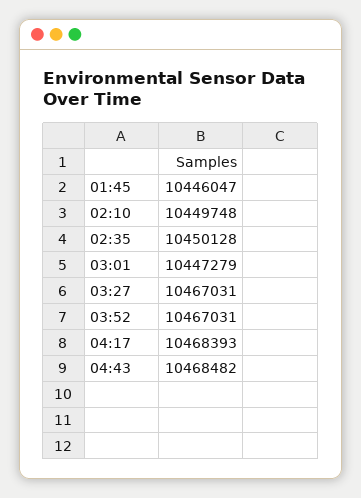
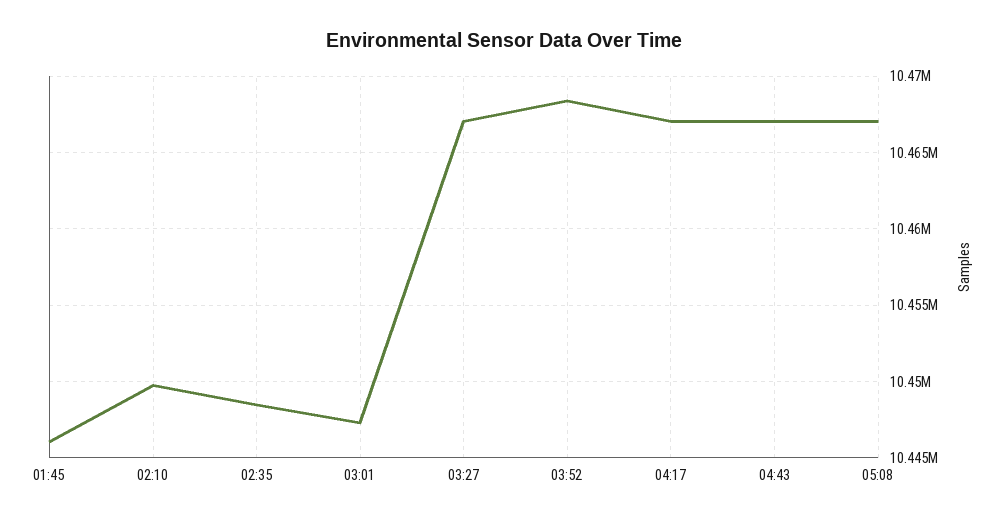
02:35: 10450128 -> 10448500
03:52: 10467031 -> 10468500
04:17: 10468393 -> 10467000
04:43: 10468482 -> 10467000
05:08: none -> 10467000

